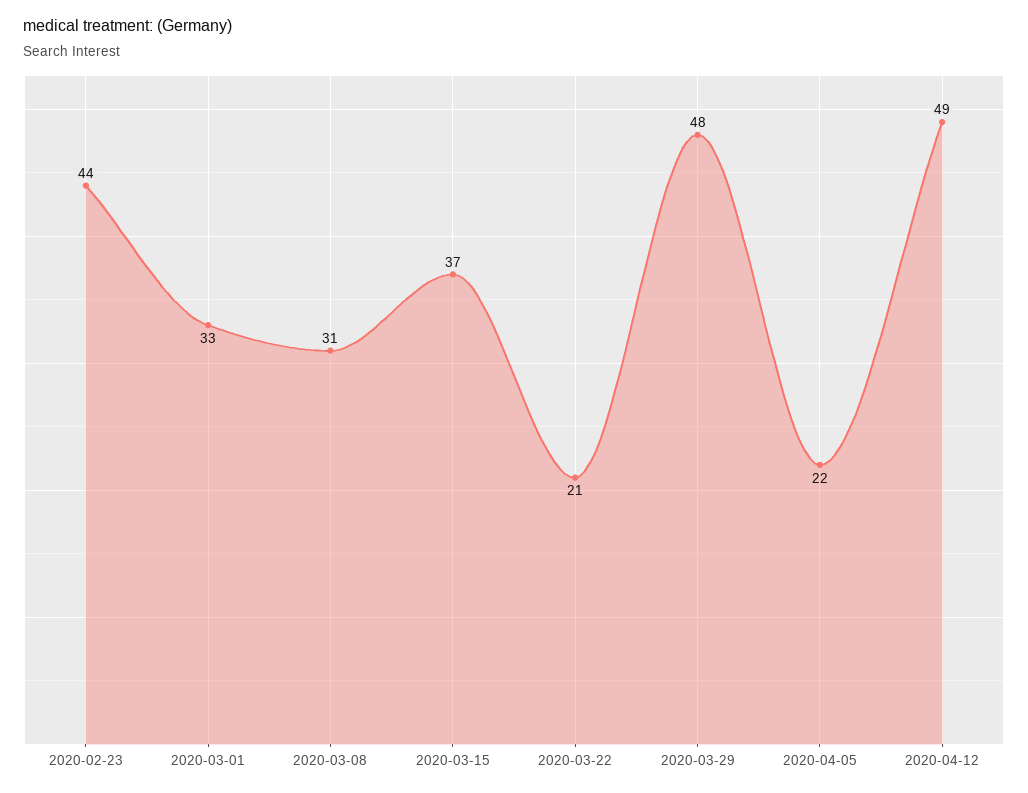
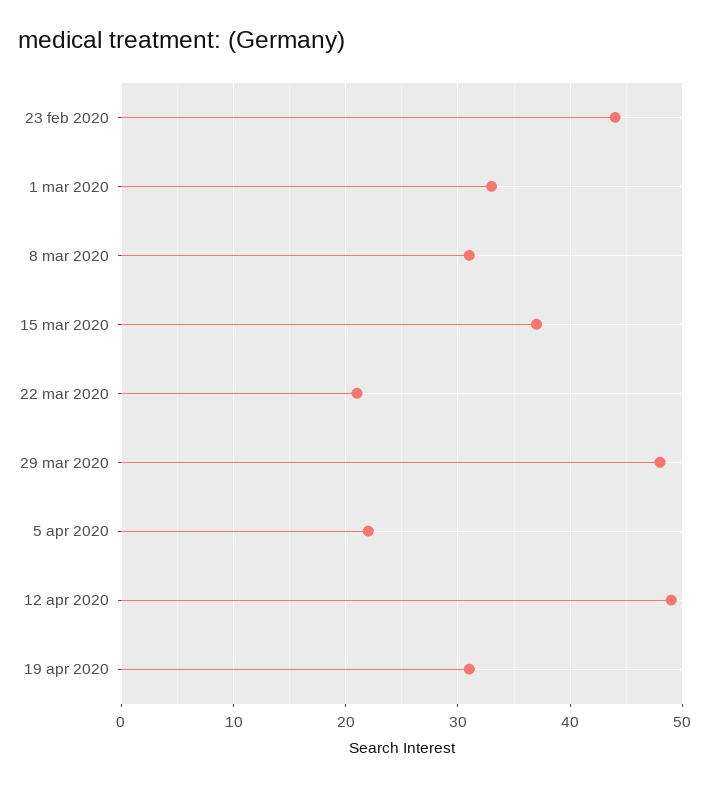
19 apr 2020: none -> 31

